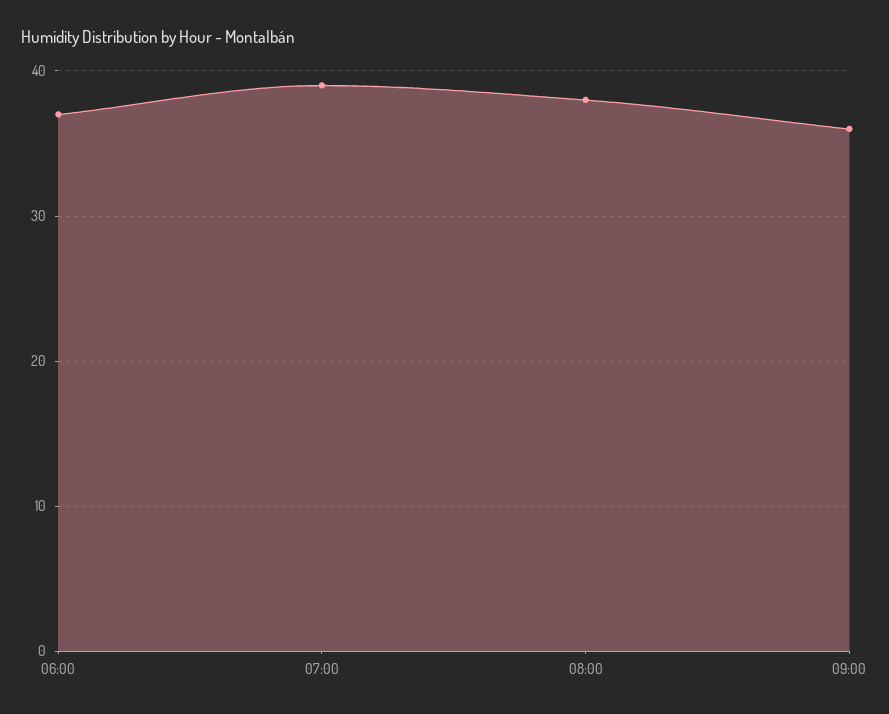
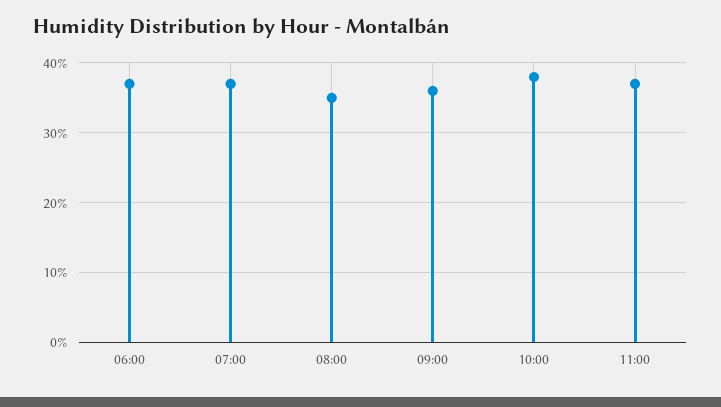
07:00: 39 -> 37
08:00: 38 -> 35
10:00: none -> 38
11:00: none -> 37

